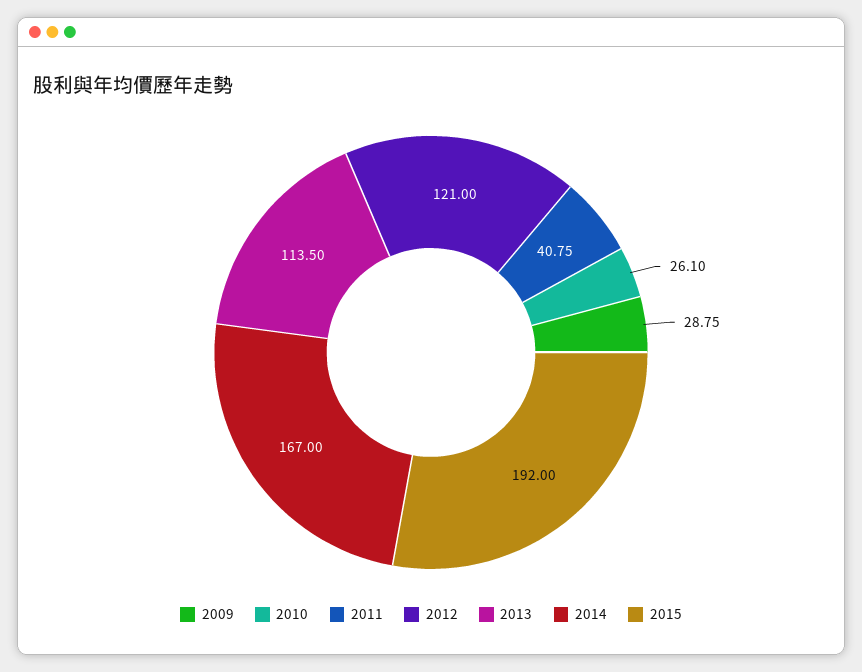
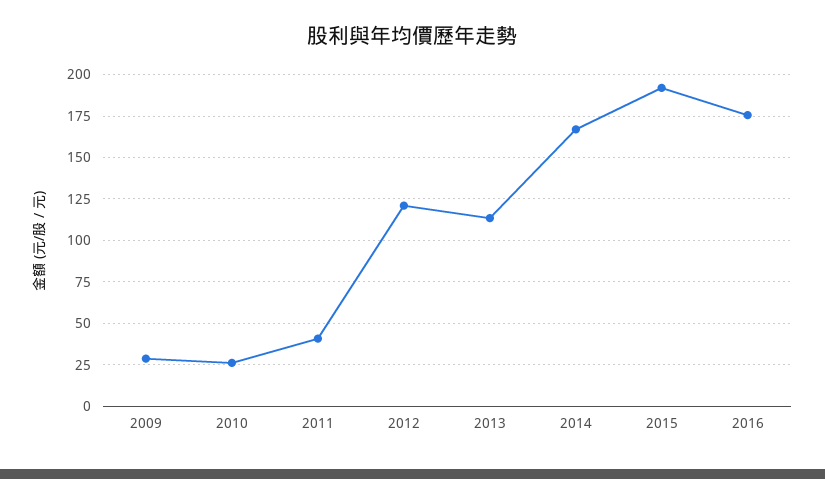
2016: none -> 175

